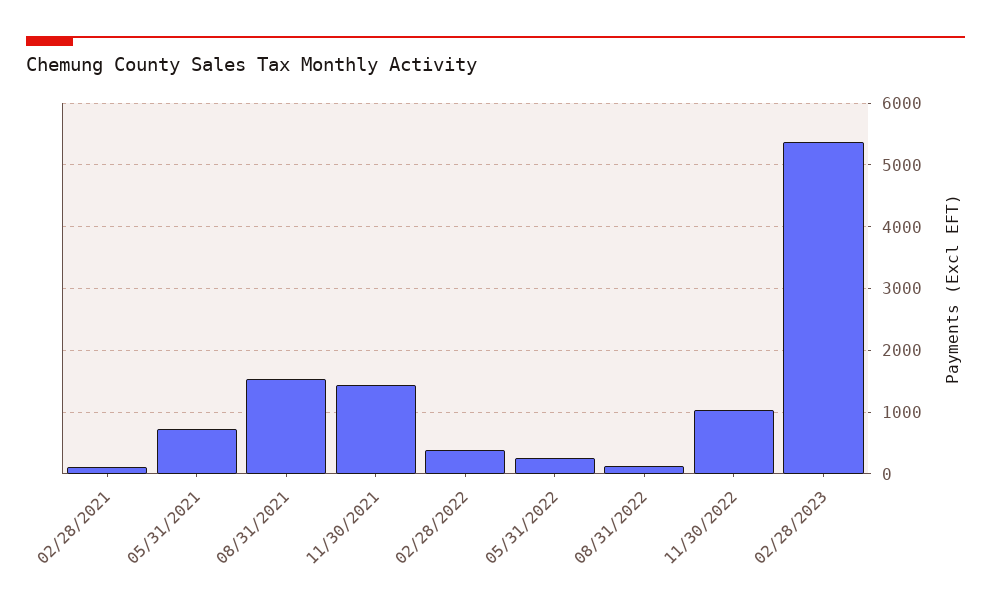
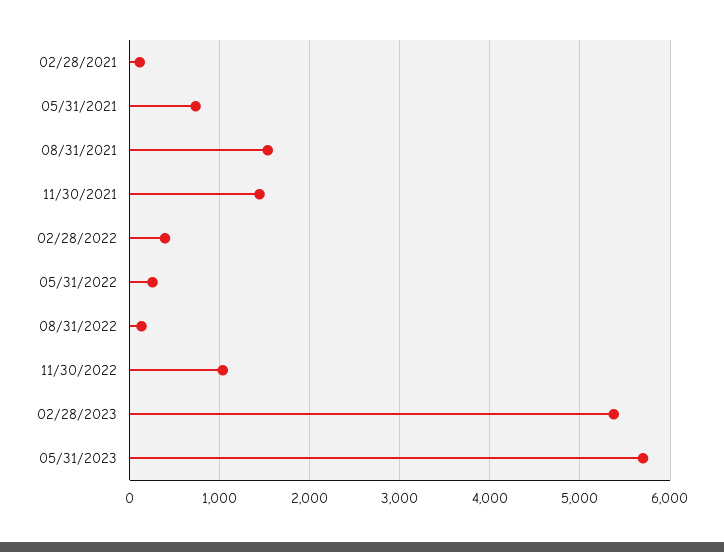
05/31/2023: none -> 5700

